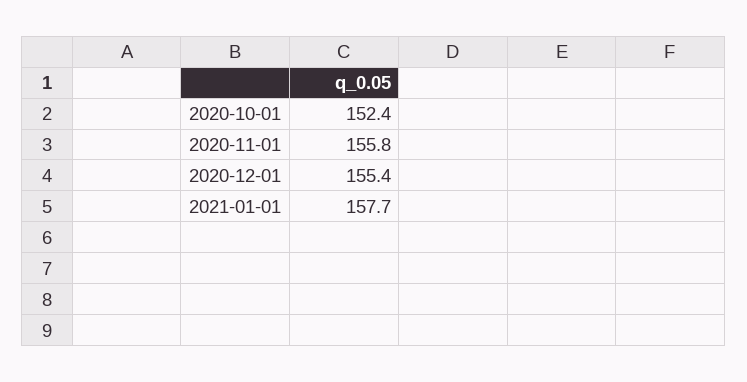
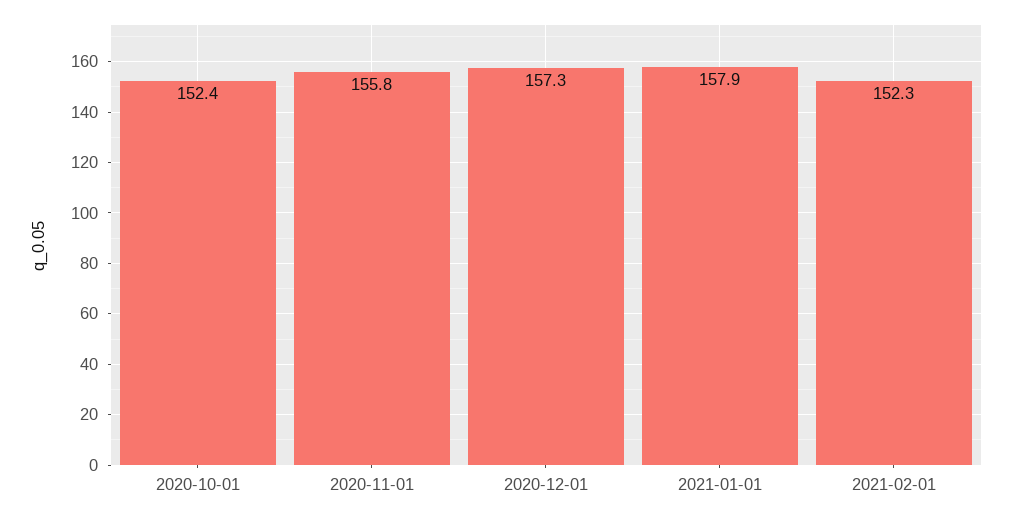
2020-12-01: 155.4 -> 157.3
2021-01-01: 157.7 -> 157.9
2021-02-01: none -> 152.3

